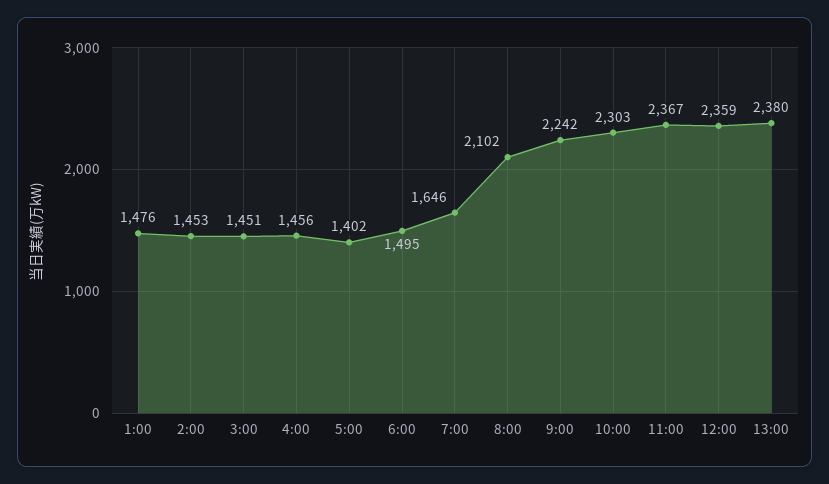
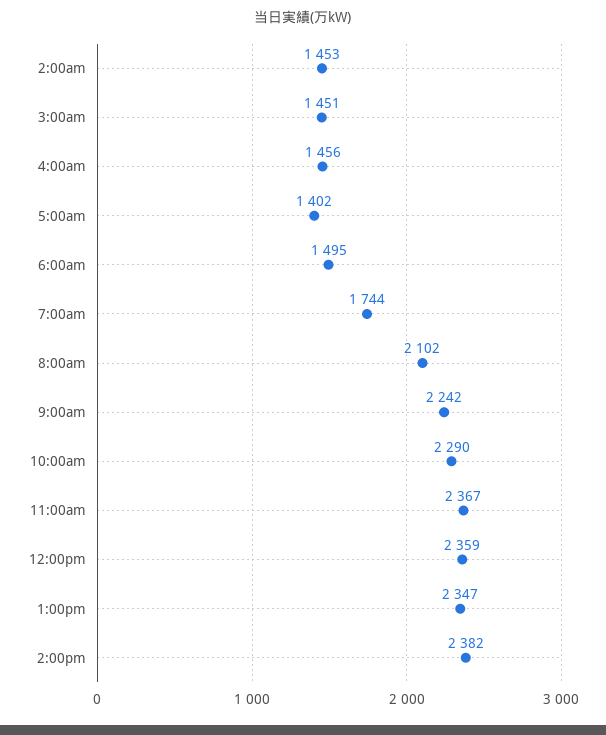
1:00: 1476 -> none
7:00: 1646 -> 1744
10:00: 2303 -> 2290
13:00: 2380 -> 2347
2:00pm: none -> 2382

